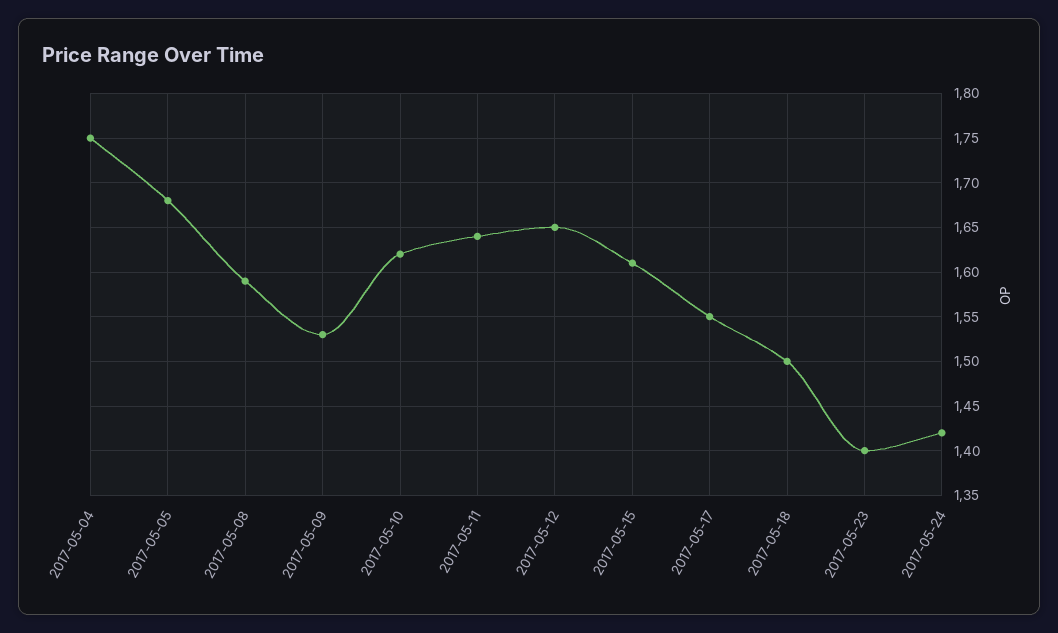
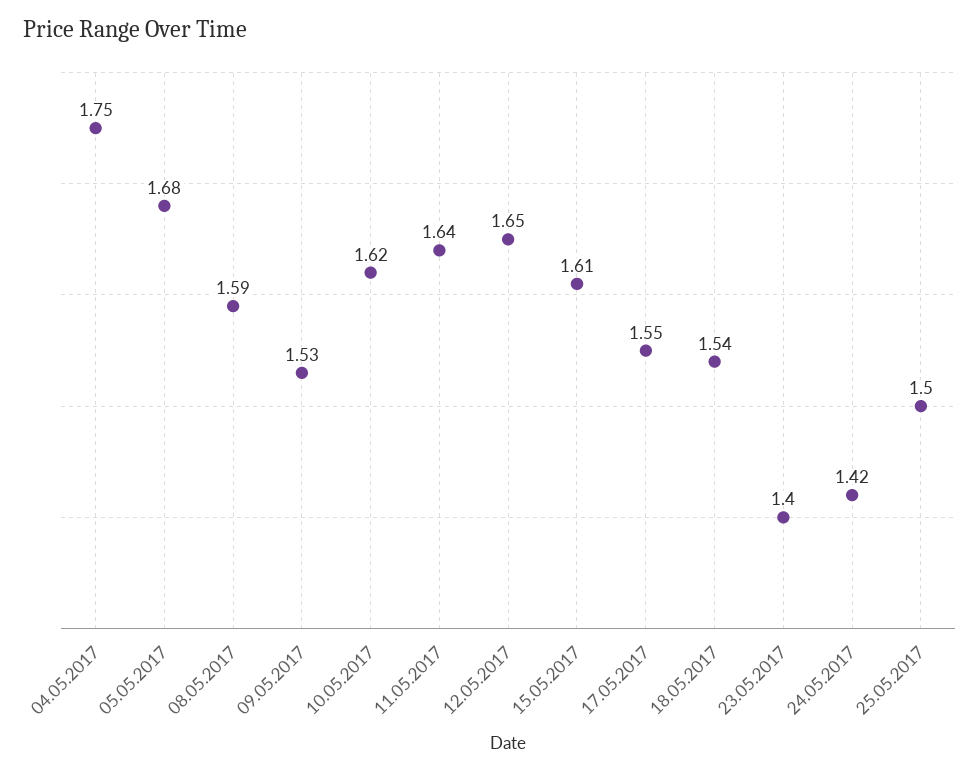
2017-05-18: 1.5 -> 1.54
25.05.2017: none -> 1.5

